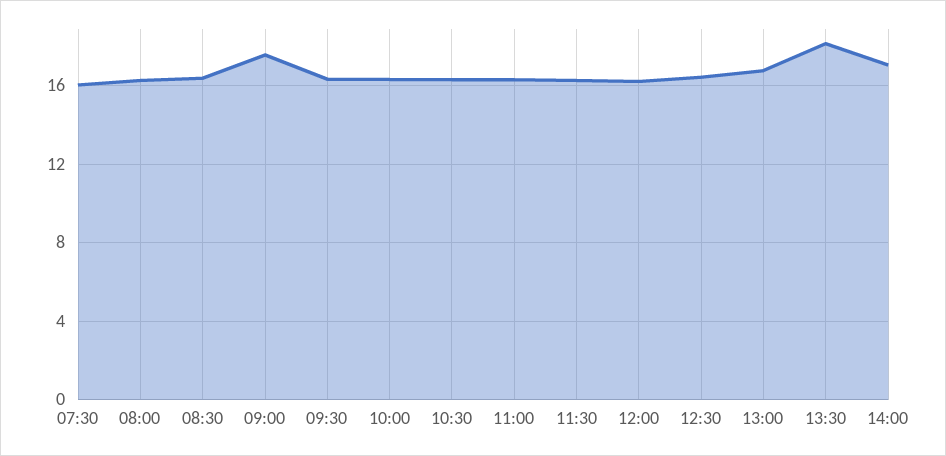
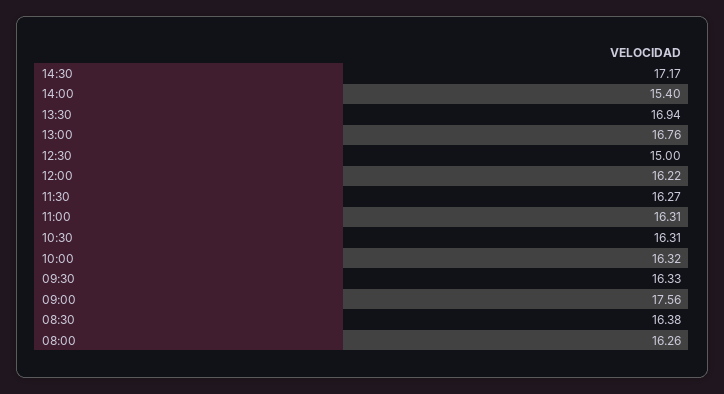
07:30: 16 -> none
12:30: 16.5 -> 15
13:30: 18 -> 16.94
14:00: 17 -> 15.4
14:30: none -> 17.17

